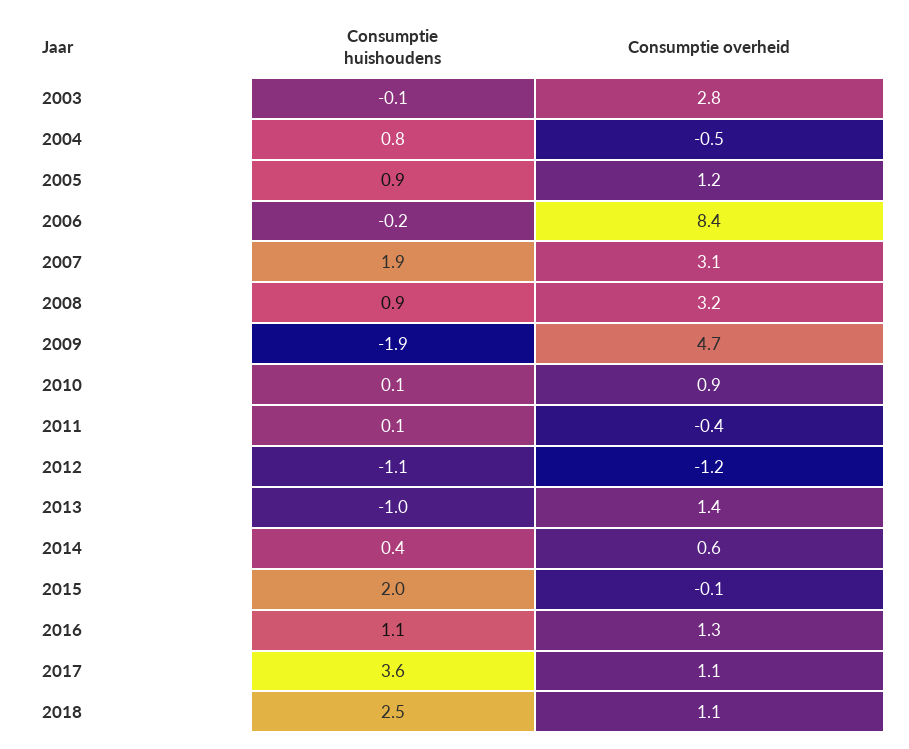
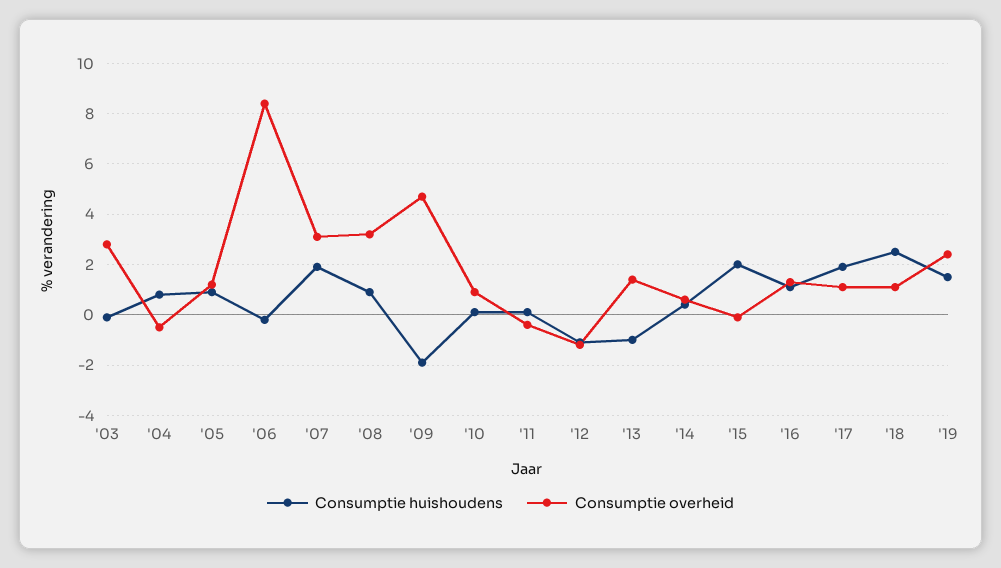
Consumptie huishoudens, 2017: 3.6 -> 2
Consumptie huishoudens, '19: none -> 1.5
Consumptie overheid, '19: none -> 2.5

